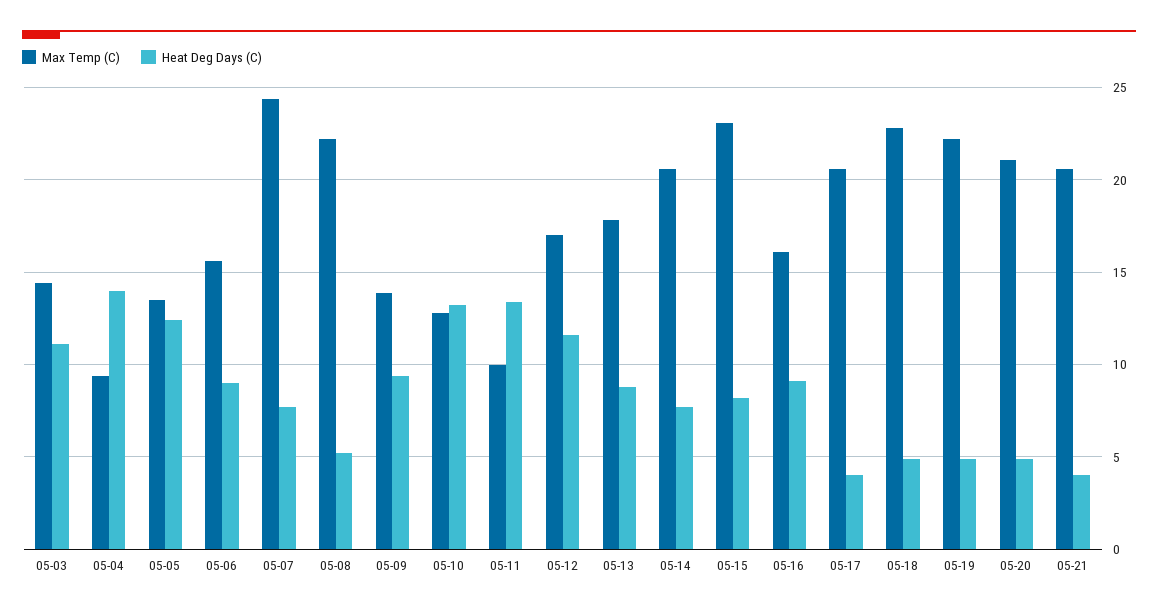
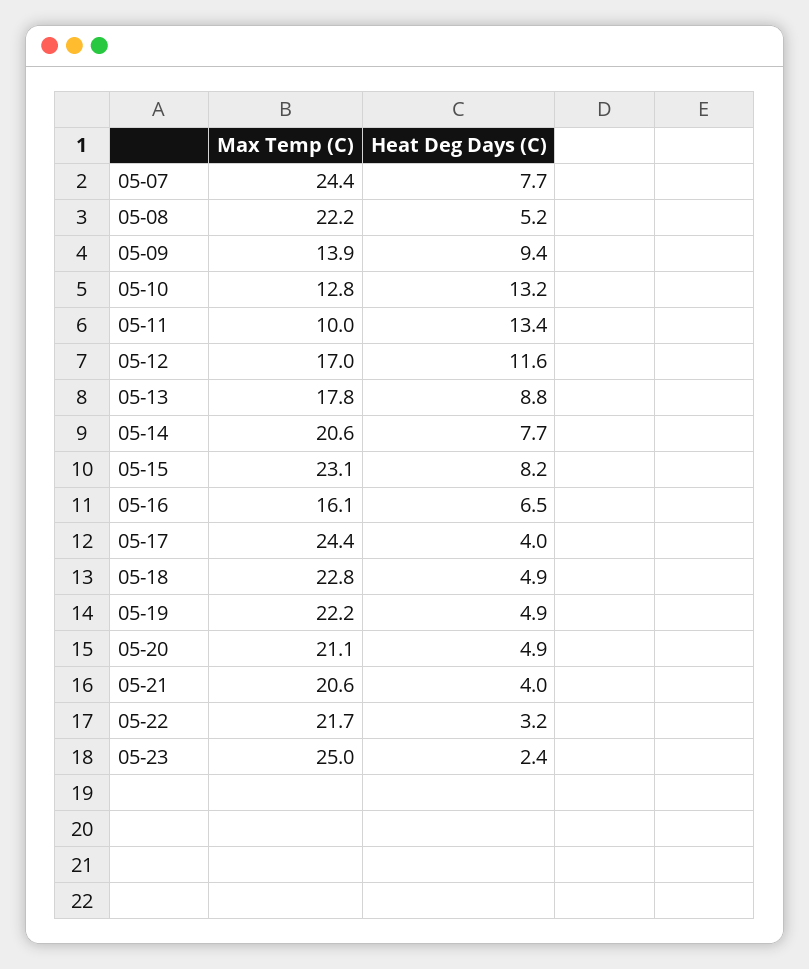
Max Temp (C), 05-03: 14.5 -> none
Heat Deg Days (C), 05-03: 11 -> none
Max Temp (C), 05-04: 9.5 -> none
Heat Deg Days (C), 05-04: 14 -> none
Max Temp (C), 05-05: 13.5 -> none
Heat Deg Days (C), 05-05: 12.5 -> none
Max Temp (C), 05-06: 15.5 -> none
Heat Deg Days (C), 05-06: 9 -> none
Heat Deg Days (C), 05-16: 9 -> 6.5
Max Temp (C), 05-17: 20.5 -> 24.4
Max Temp (C), 05-22: none -> 21.7
Heat Deg Days (C), 05-22: none -> 3.2
Max Temp (C), 05-23: none -> 25
Heat Deg Days (C), 05-23: none -> 2.4

